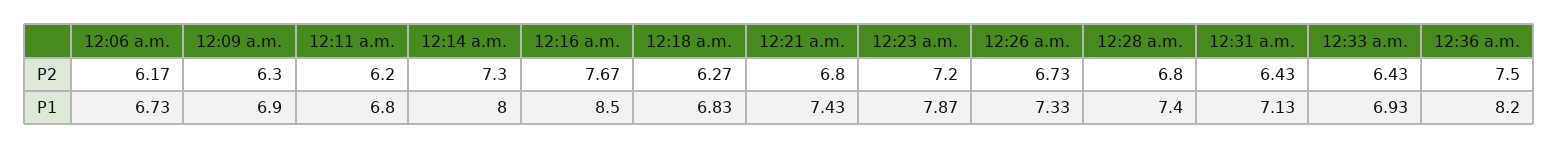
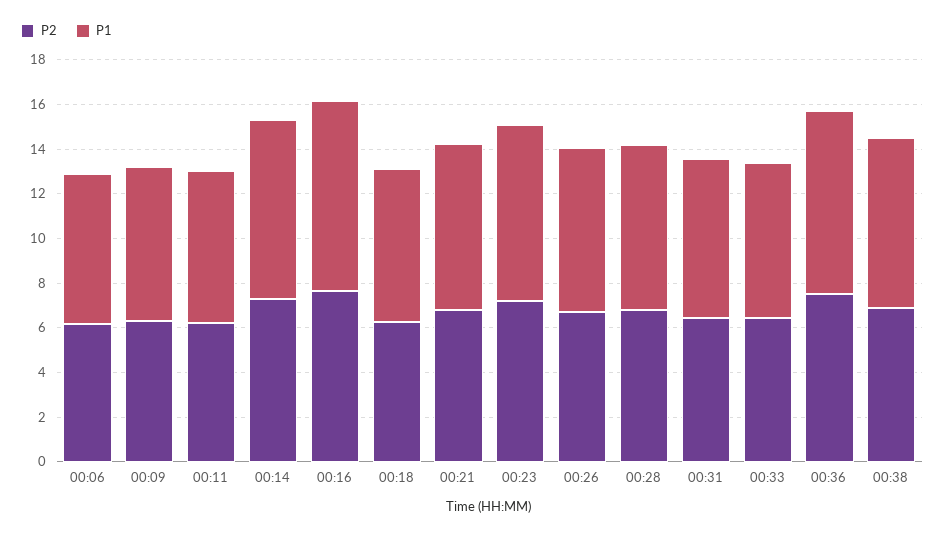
P2, 00:38: none -> 7
P1, 00:38: none -> 7.5

